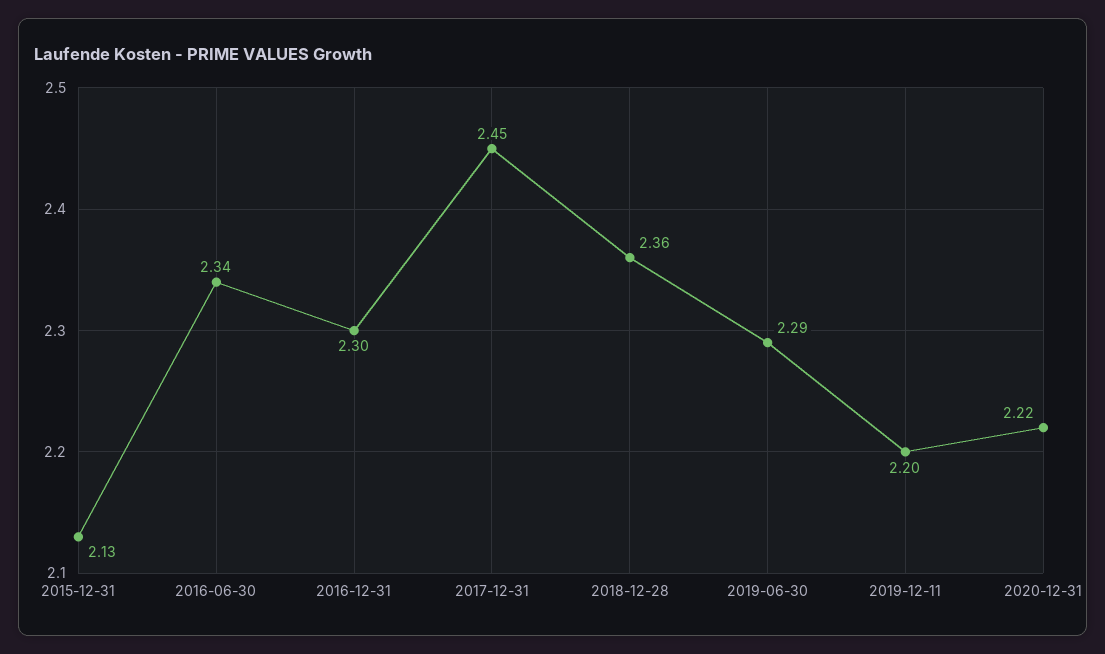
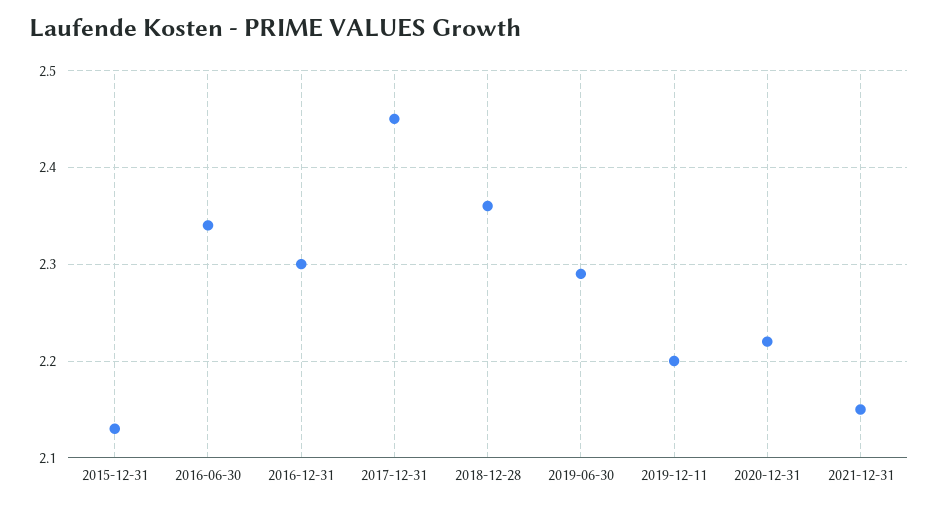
2021-12-31: none -> 2.15

